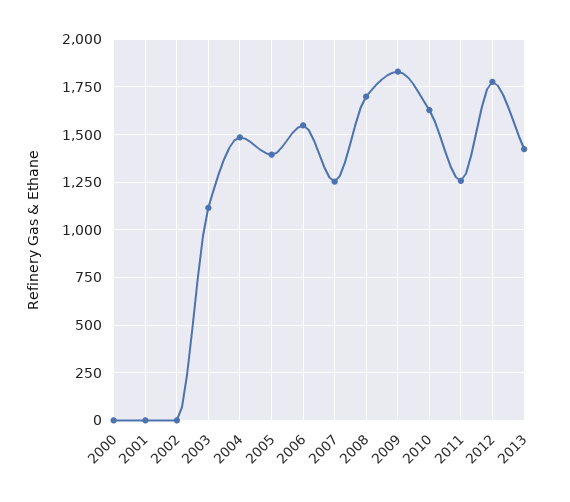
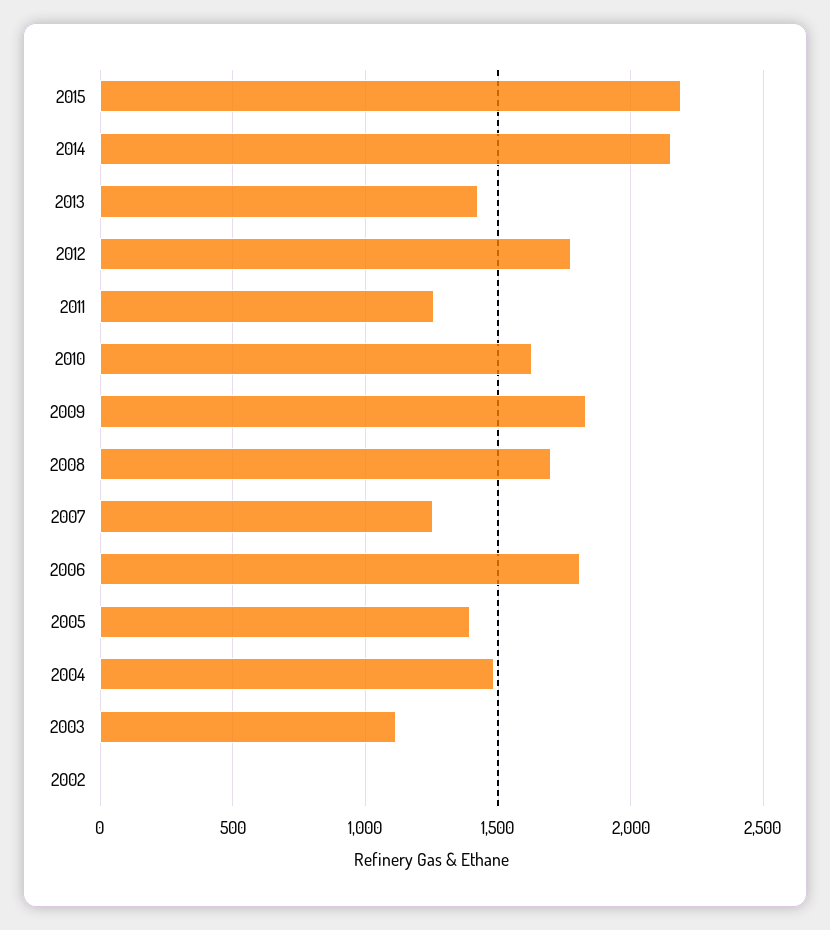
2000: 0 -> none
2001: 0 -> none
2006: 1550 -> 1800
2015: none -> 2200
2014: none -> 2150

